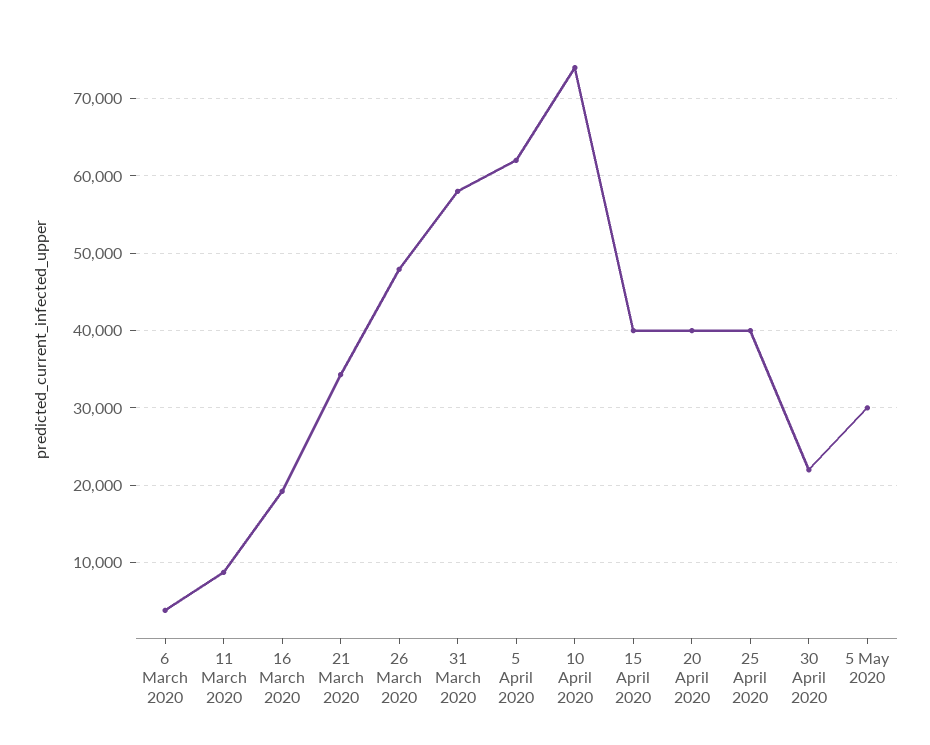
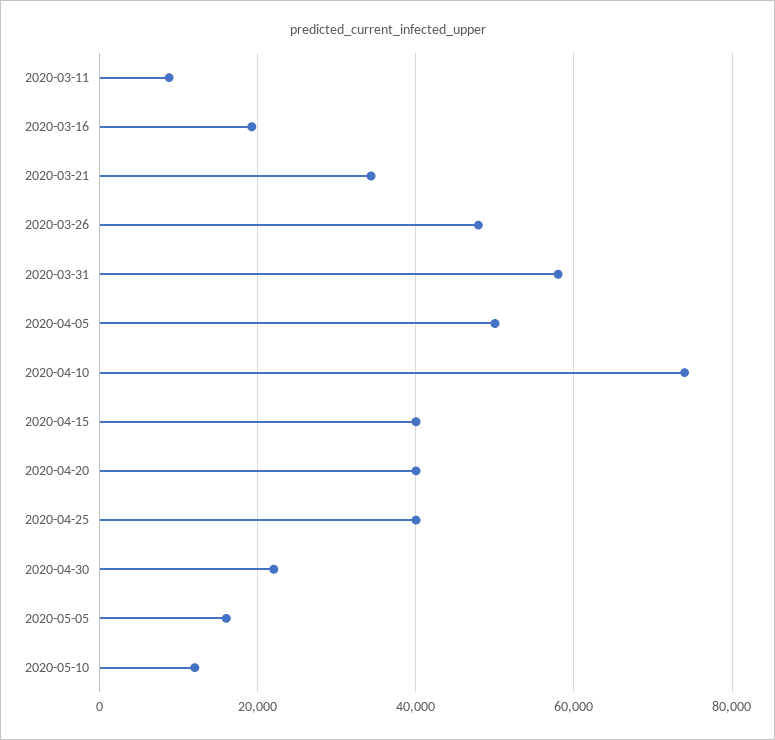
6 March 2020: 4000 -> none
5 April 2020: 62000 -> 50000
5 May 2020: 30000 -> 16000
2020-05-10: none -> 12000

